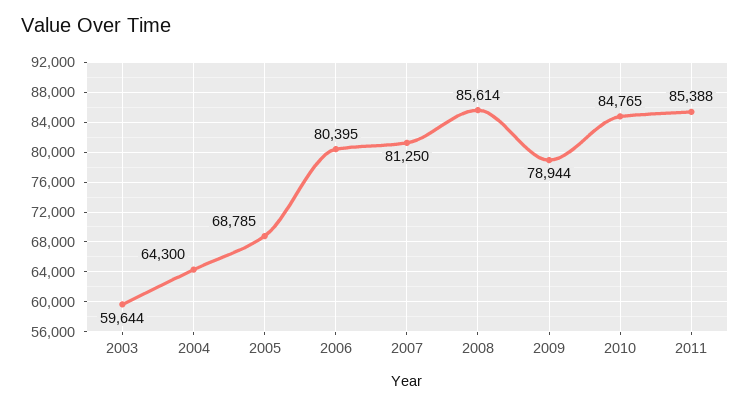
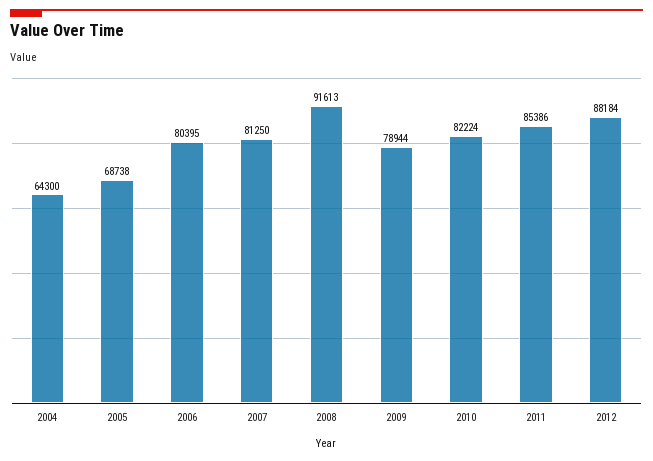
2003: 59644 -> none
2005: 68785 -> 68738
2008: 85614 -> 91613
2010: 84765 -> 82224
2011: 85388 -> 85386
2012: none -> 88184

